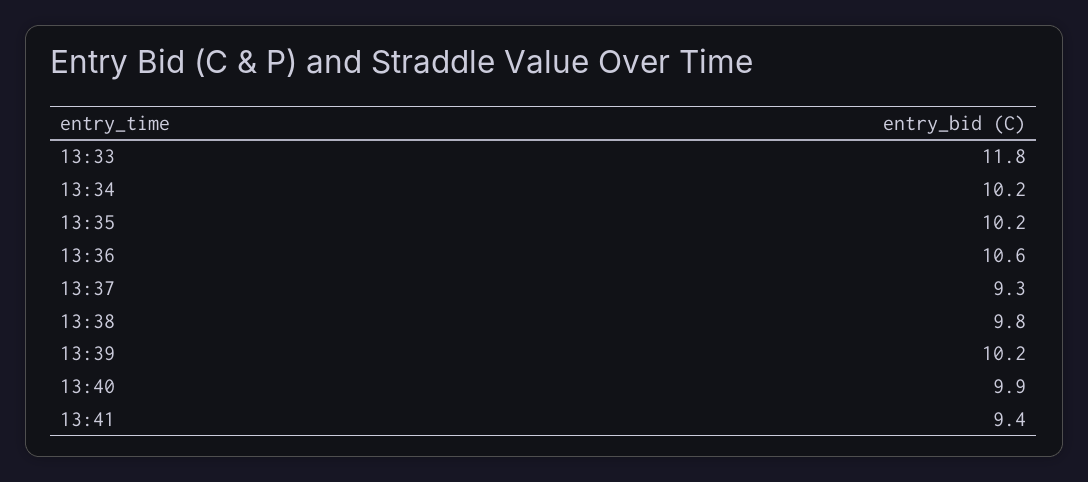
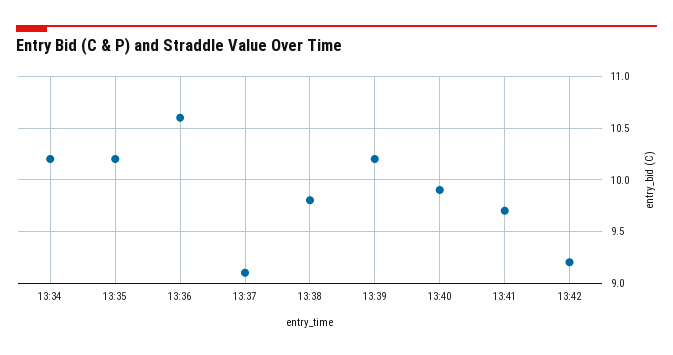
13:33: 11.8 -> none
13:37: 9.3 -> 9.1
13:41: 9.4 -> 9.7
13:42: none -> 9.2

